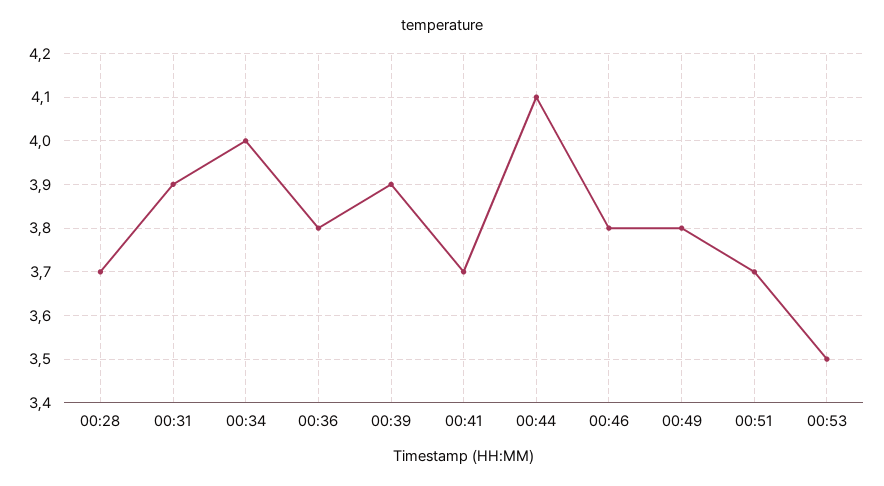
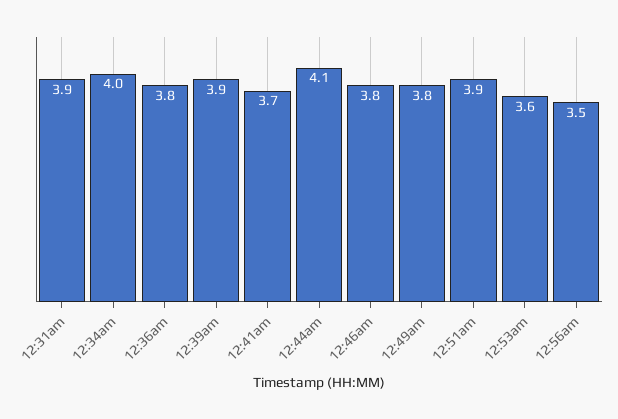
00:28: 3.7 -> none
00:51: 3.7 -> 3.9
00:53: 3.5 -> 3.6
12:56am: none -> 3.5

